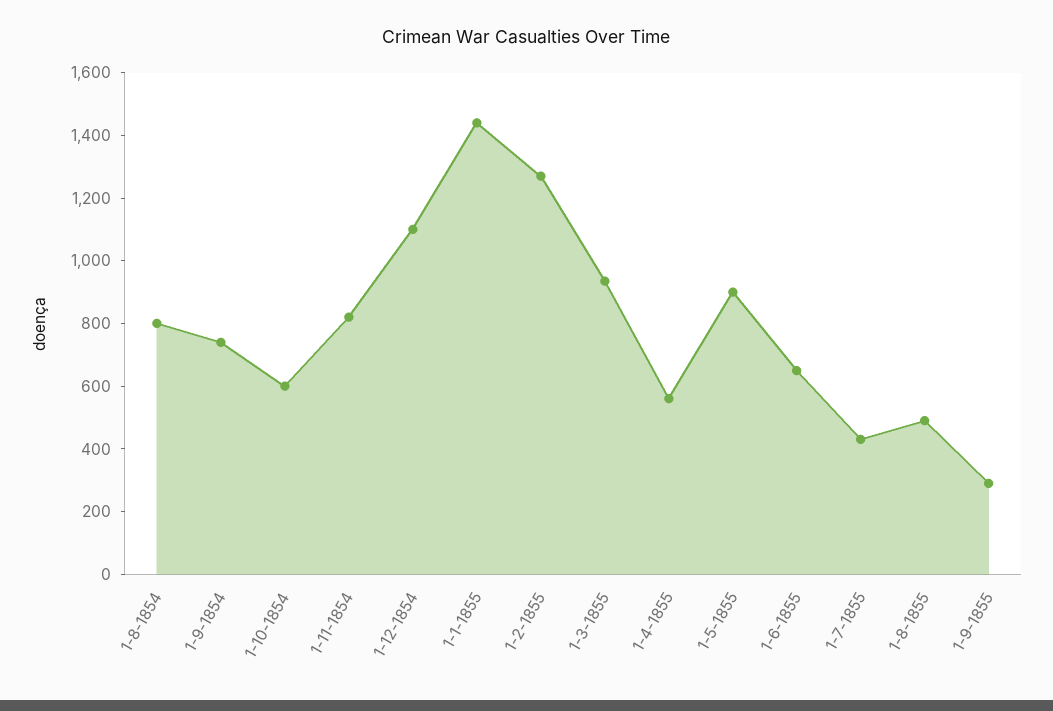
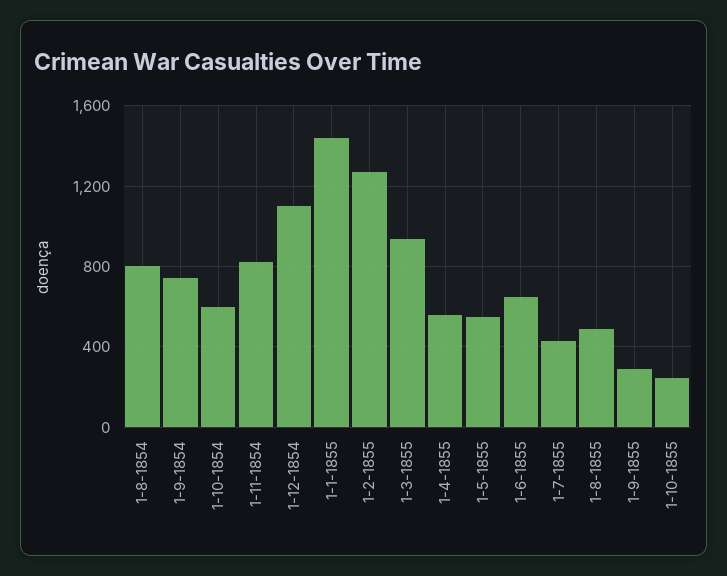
1-5-1855: 900 -> 550
1-10-1855: none -> 250

